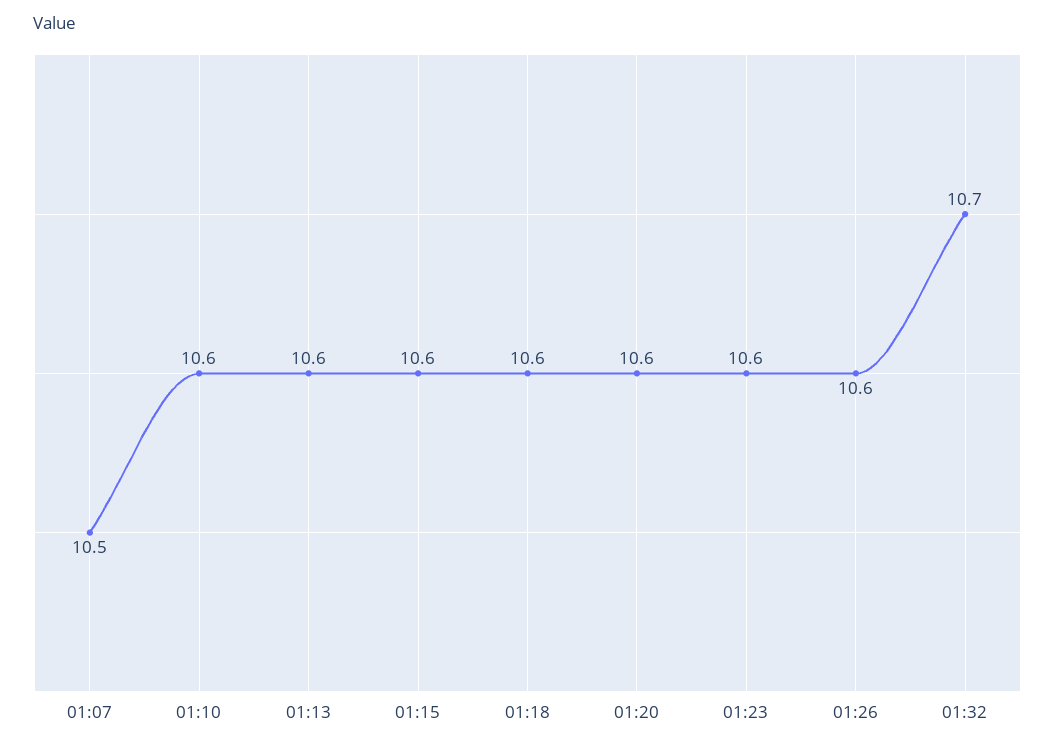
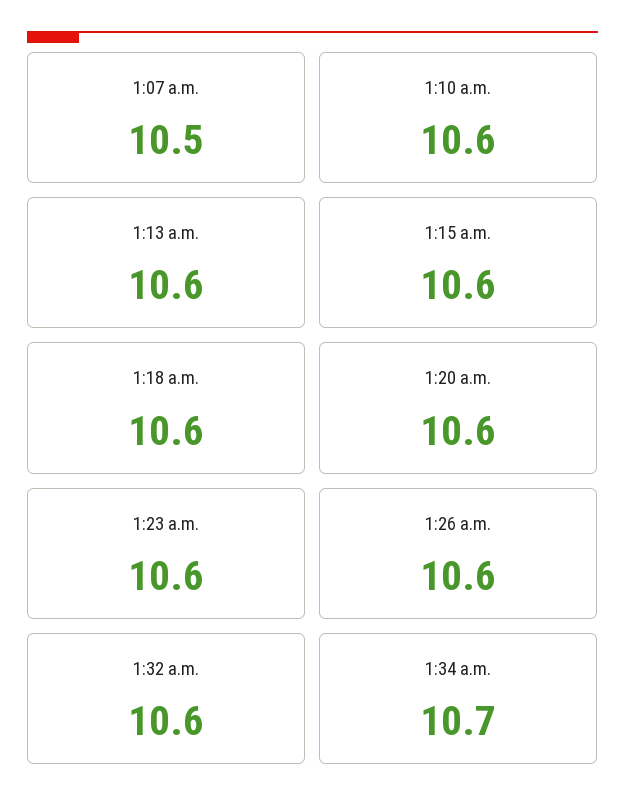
01:32: 10.7 -> 10.6
1:34 a.m.: none -> 10.7

